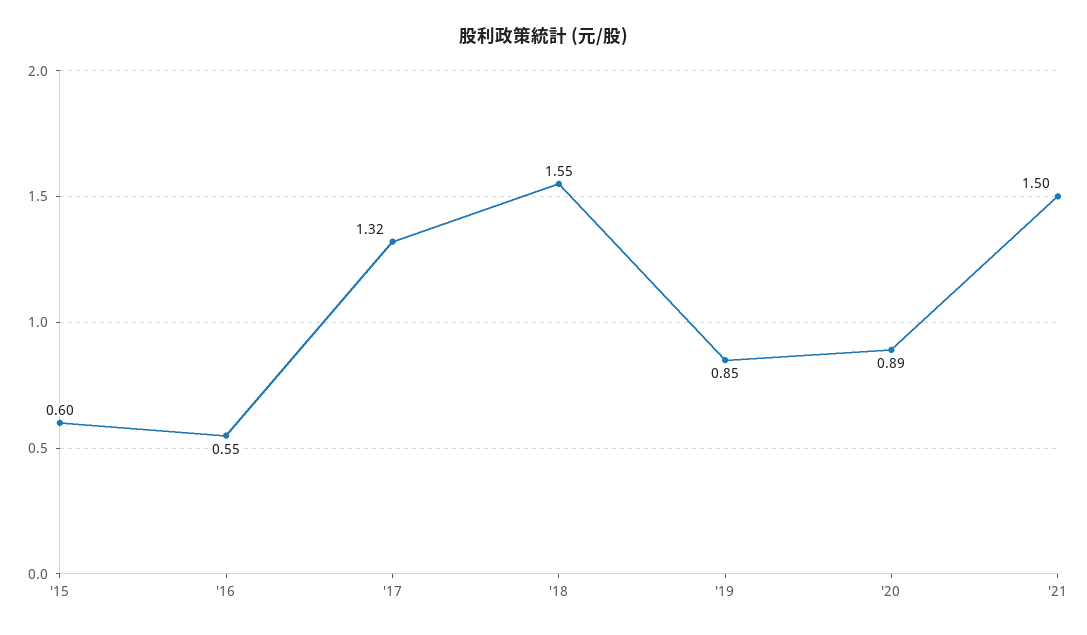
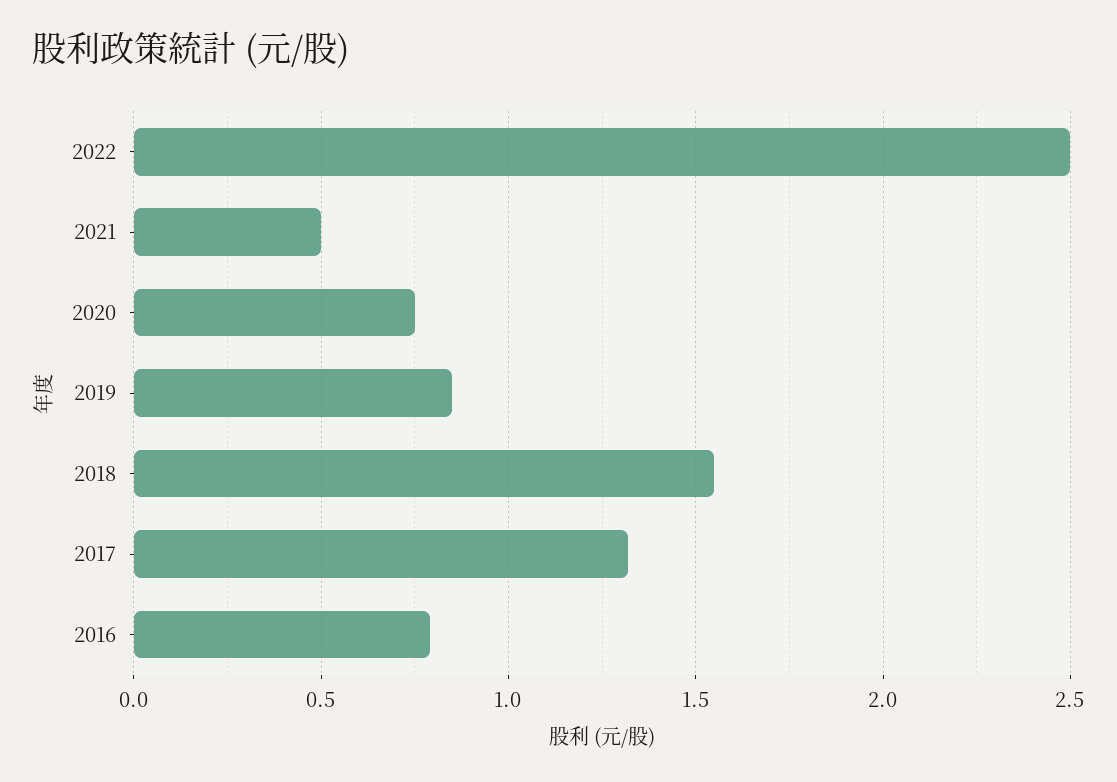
'15: 0.6 -> none
'16: 0.55 -> 0.8
'20: 0.89 -> 0.75
'21: 1.5 -> 0.5
2022: none -> 2.5

